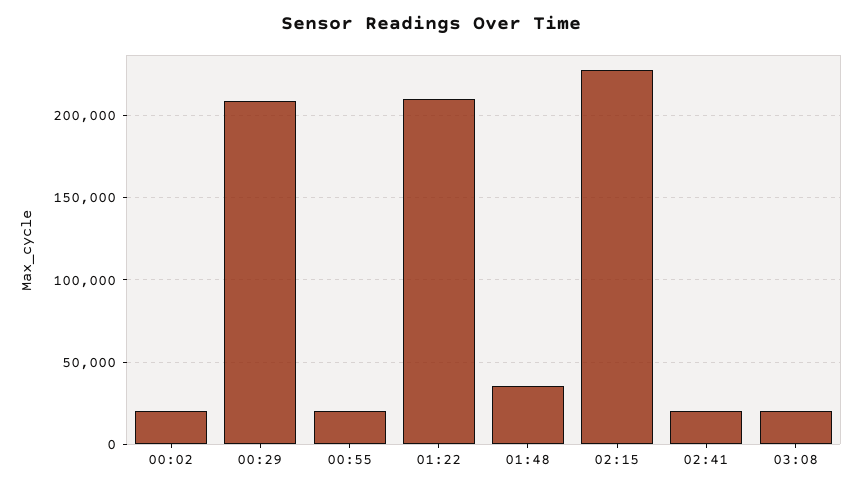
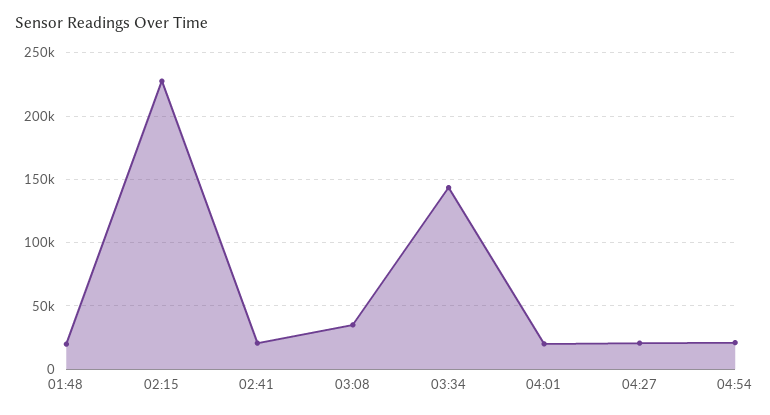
00:02: 20000 -> none
00:29: 210000 -> none
00:55: 20000 -> none
01:22: 210000 -> none
01:48: 35000 -> 20000
03:08: 20000 -> 35000
03:34: none -> 145000
04:01: none -> 20000
04:27: none -> 20000
04:54: none -> 20000

